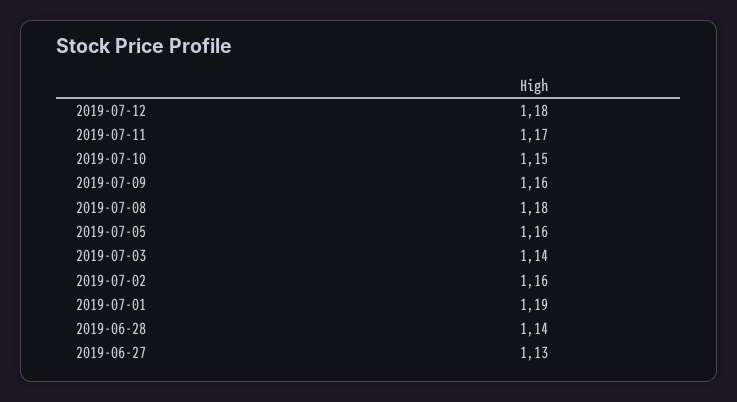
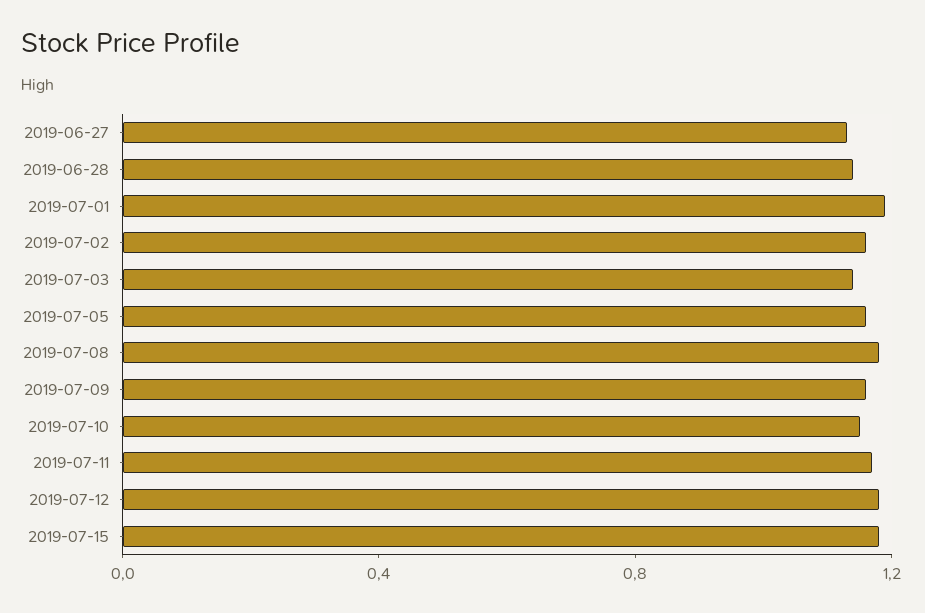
2019-07-15: none -> 1.2

